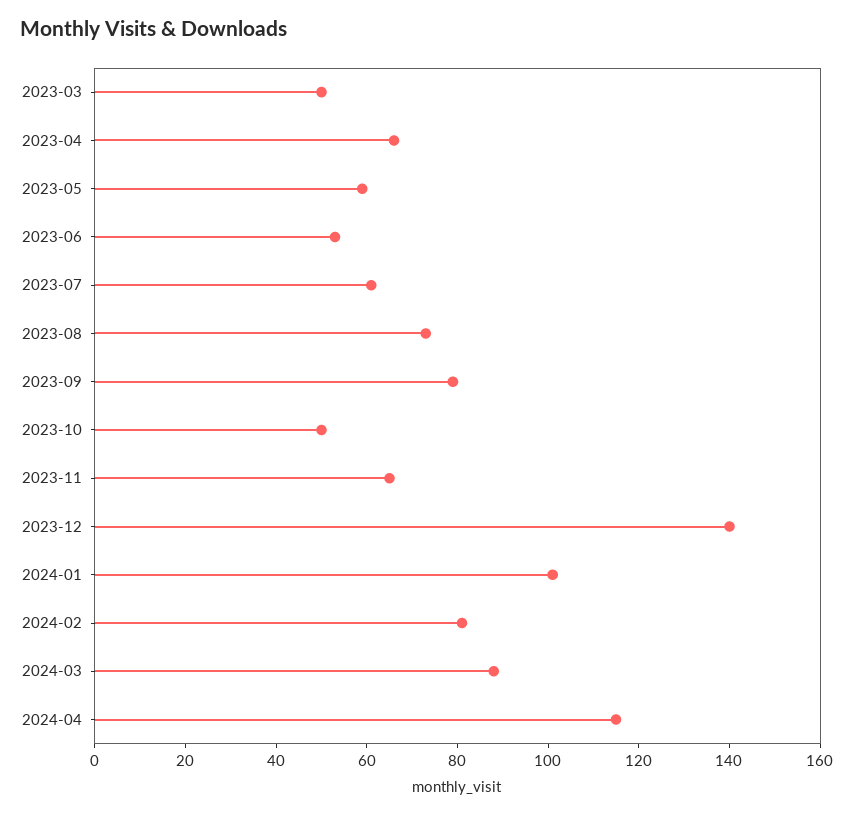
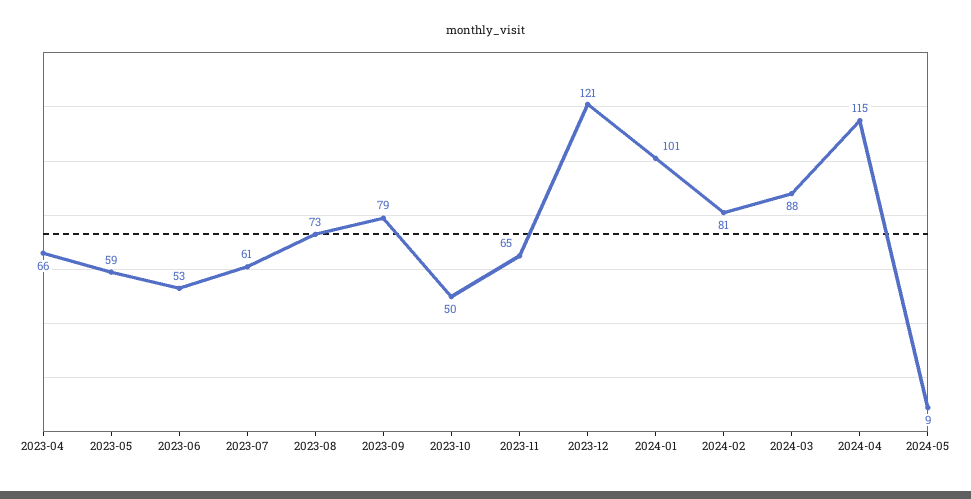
2023-03: 50 -> none
2023-12: 140 -> 121
2024-05: none -> 9

